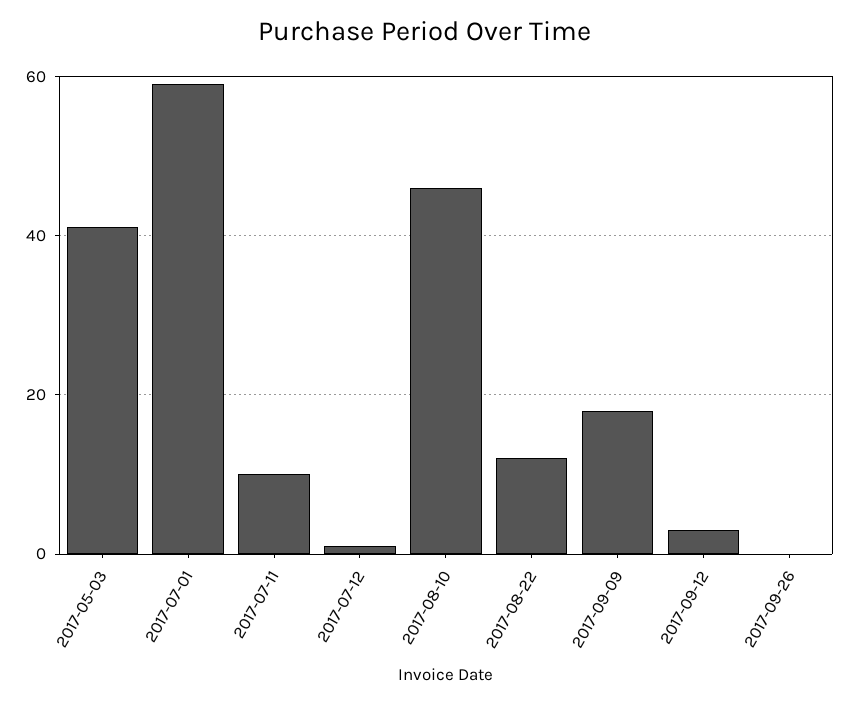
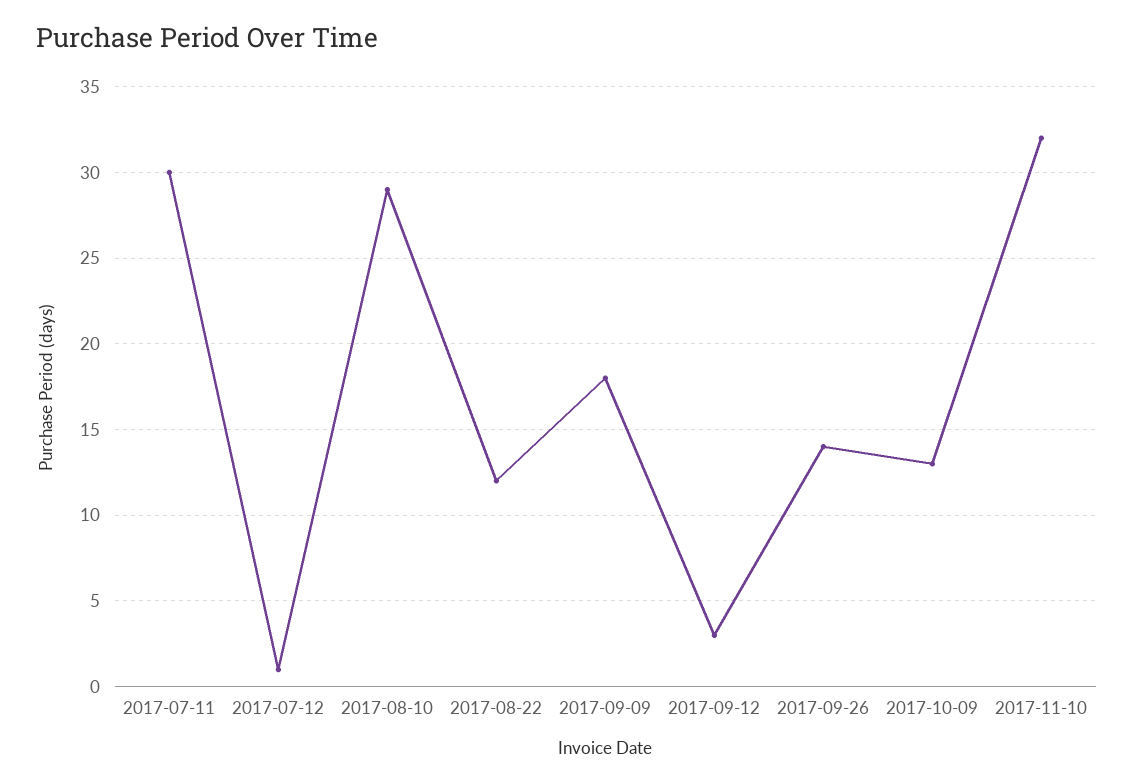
2017-05-03: 40 -> none
2017-07-01: 60 -> none
2017-07-11: 10 -> 30
2017-08-10: 45 -> 29
2017-09-26: 0 -> 14
2017-10-09: none -> 13
2017-11-10: none -> 32

